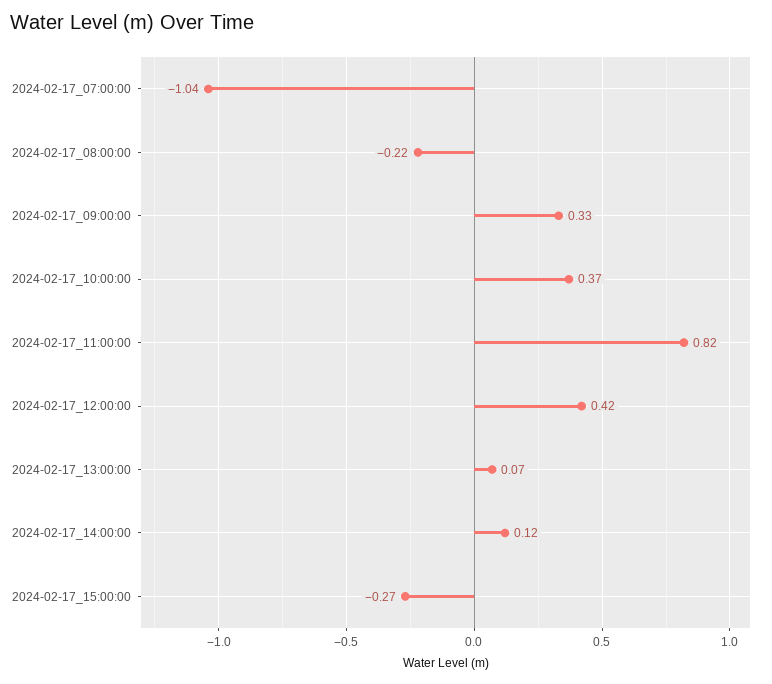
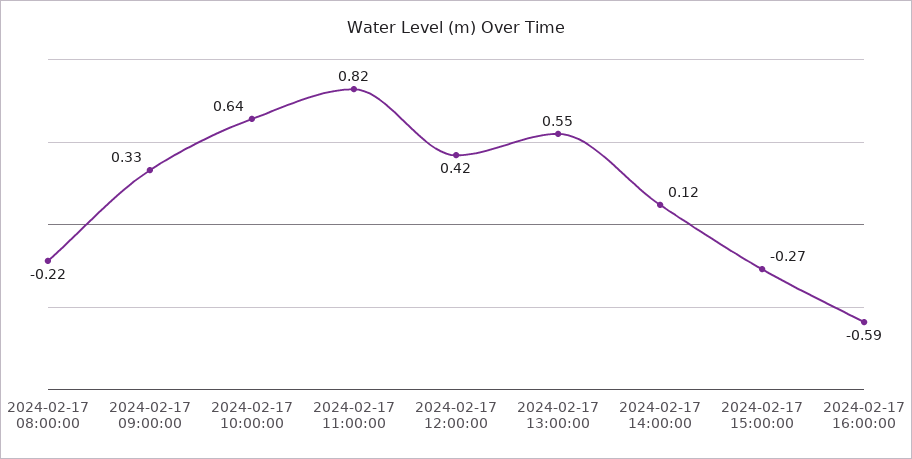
2024-02-17_07:00:00: -1.04 -> none
2024-02-17_10:00:00: 0.37 -> 0.64
2024-02-17_13:00:00: 0.07 -> 0.55
2024-02-17 16:00:00: none -> -0.59

